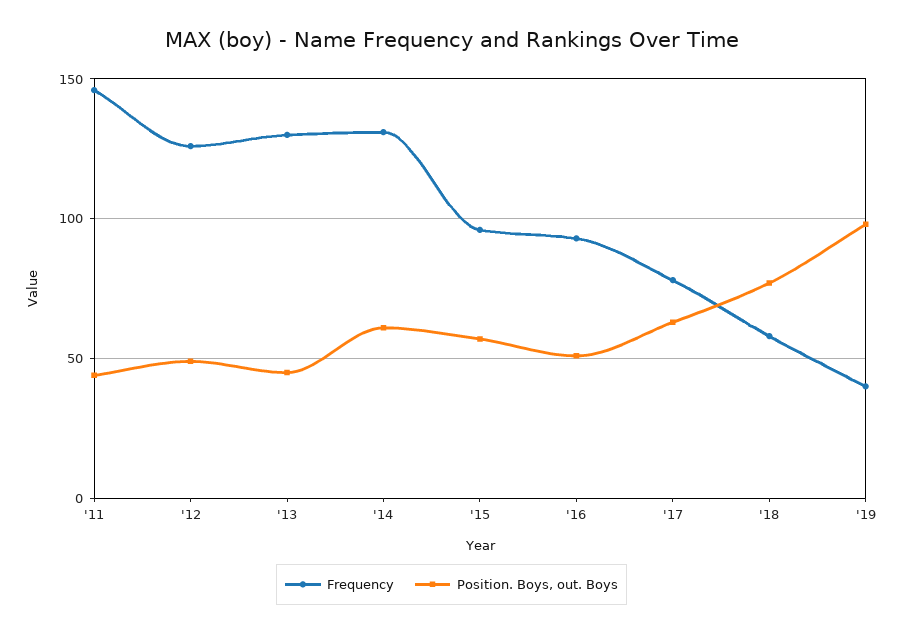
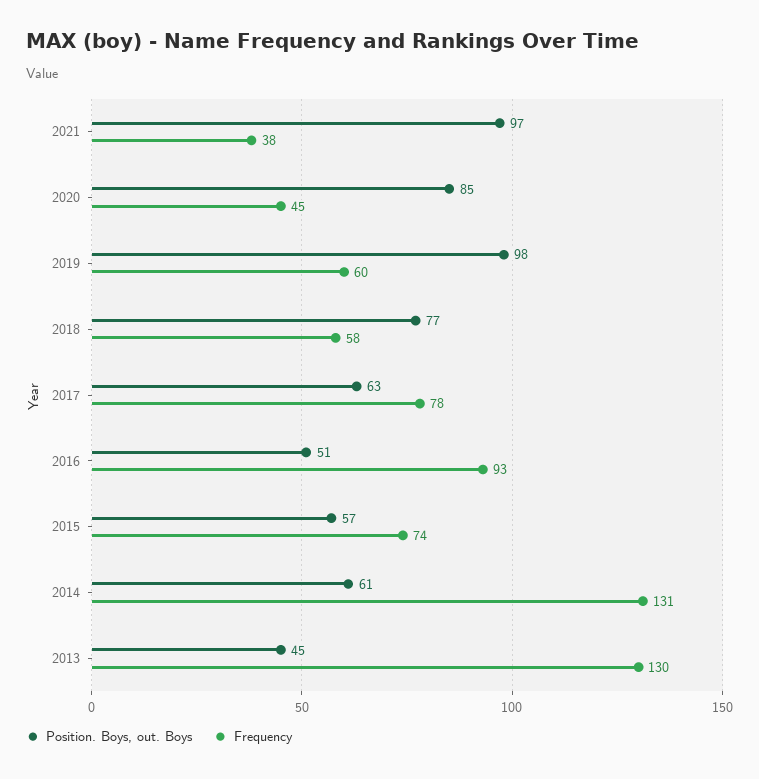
Frequency, '11: 145 -> none
Position. Boys, out. Boys, '11: 45 -> none
Frequency, '12: 125 -> none
Position. Boys, out. Boys, '12: 50 -> none
Frequency, '15: 95 -> 74
Frequency, '19: 40 -> 60
Position. Boys, out. Boys, 2021: none -> 97
Frequency, 2021: none -> 38
Position. Boys, out. Boys, 2020: none -> 85
Frequency, 2020: none -> 45

